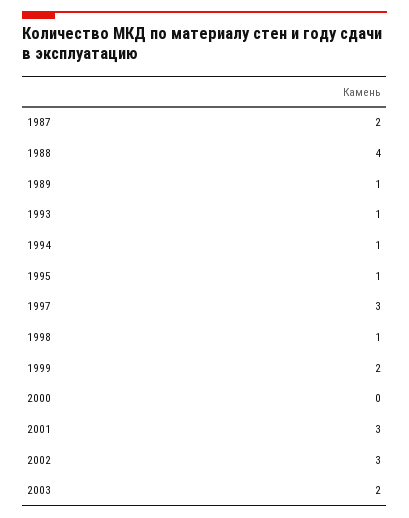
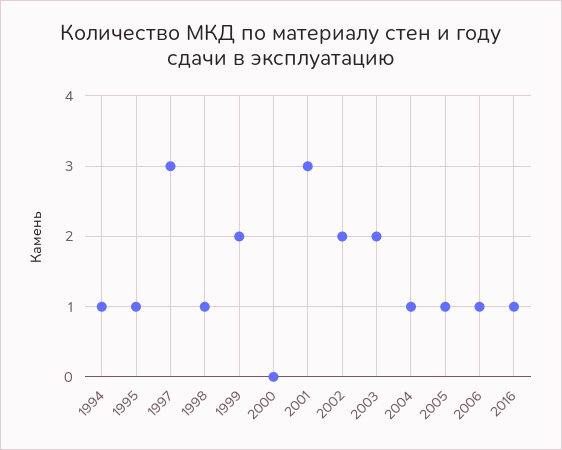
1987: 2 -> none
1988: 4 -> none
1989: 1 -> none
1993: 1 -> none
2002: 3 -> 2
2004: none -> 1
2005: none -> 1
2006: none -> 1
2016: none -> 1

